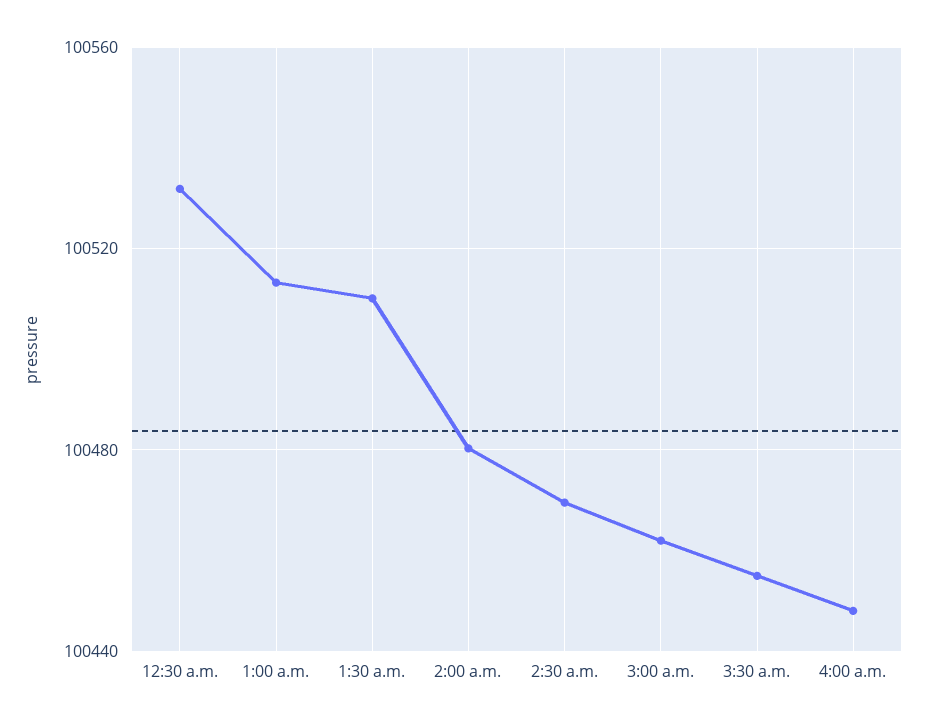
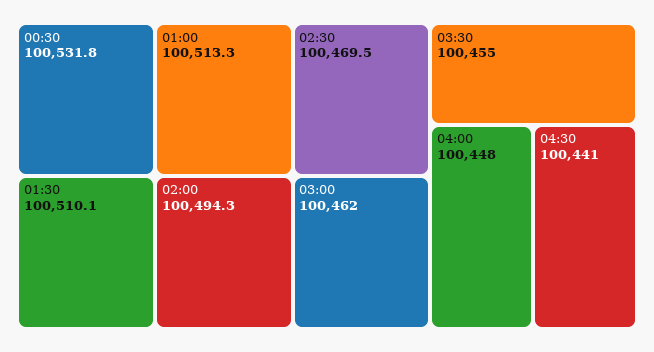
2:00 a.m.: 100480 -> 100494.3
04:30: none -> 100441

